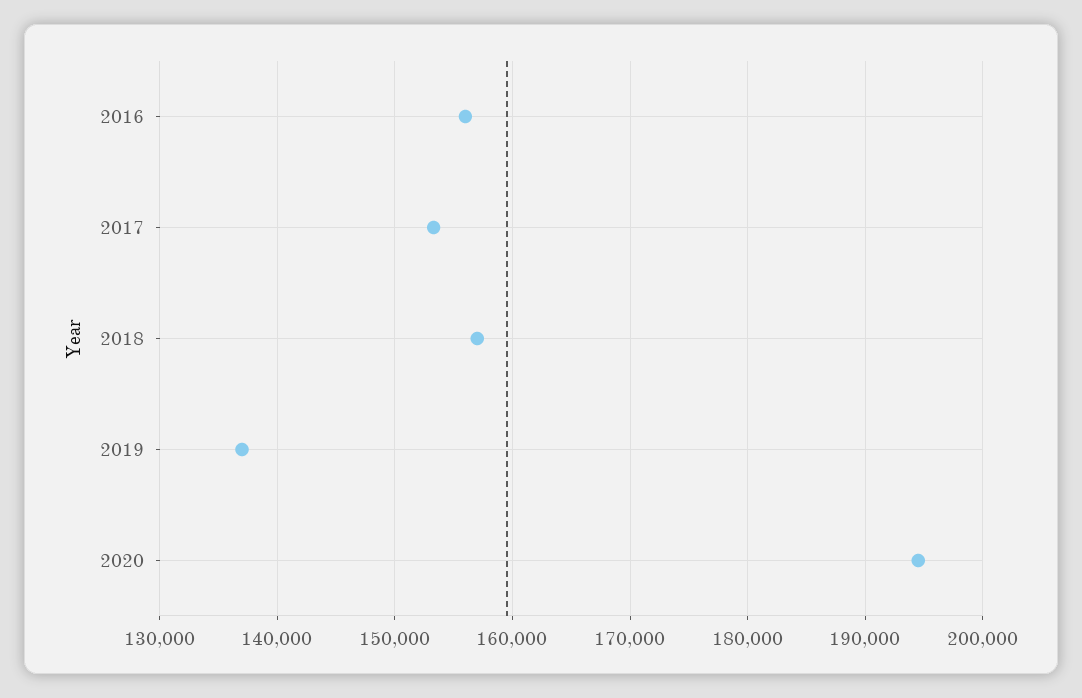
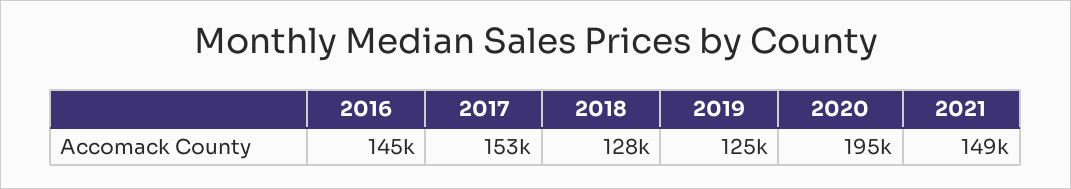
2016: 156000 -> 145000
2018: 157000 -> 128000
2019: 137000 -> 125000
2021: none -> 149000

